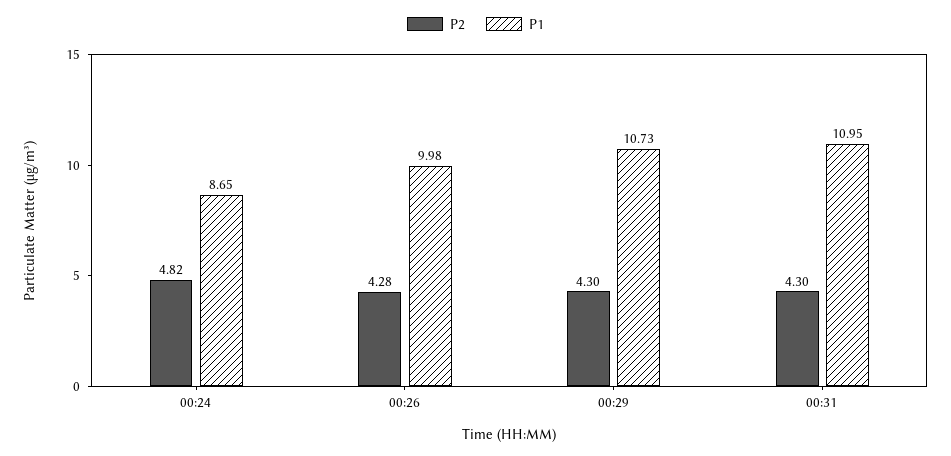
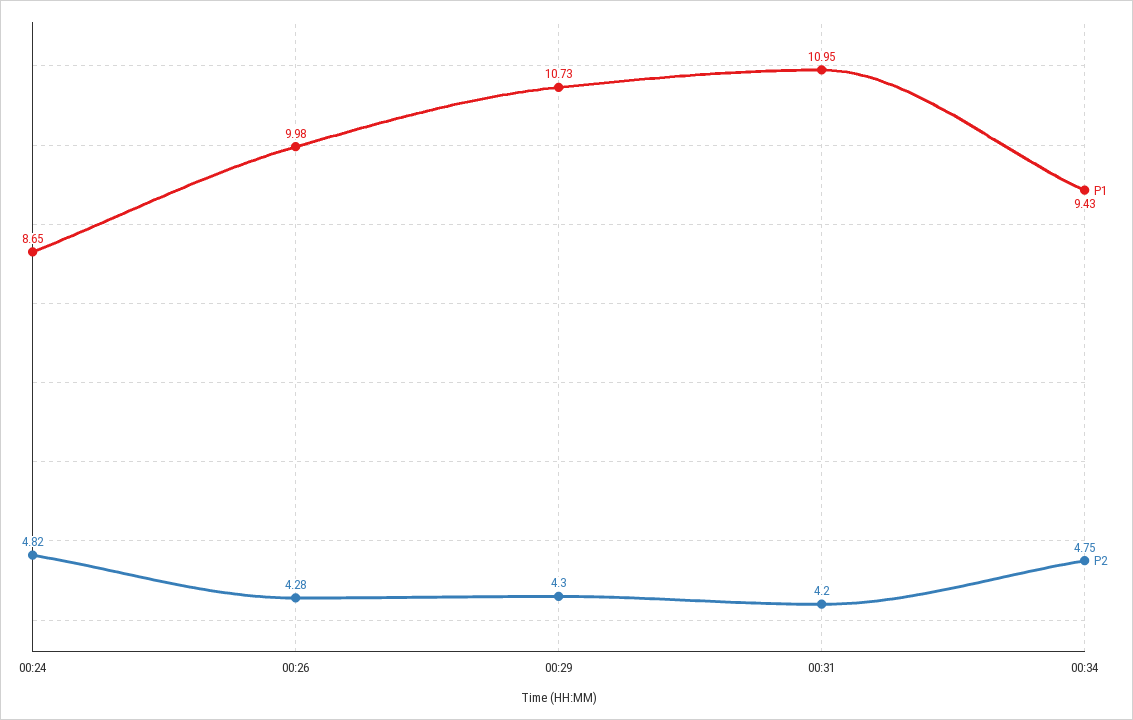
P2, 00:31: 4.3 -> 4.2
P1, 00:34: none -> 9.43
P2, 00:34: none -> 4.75

